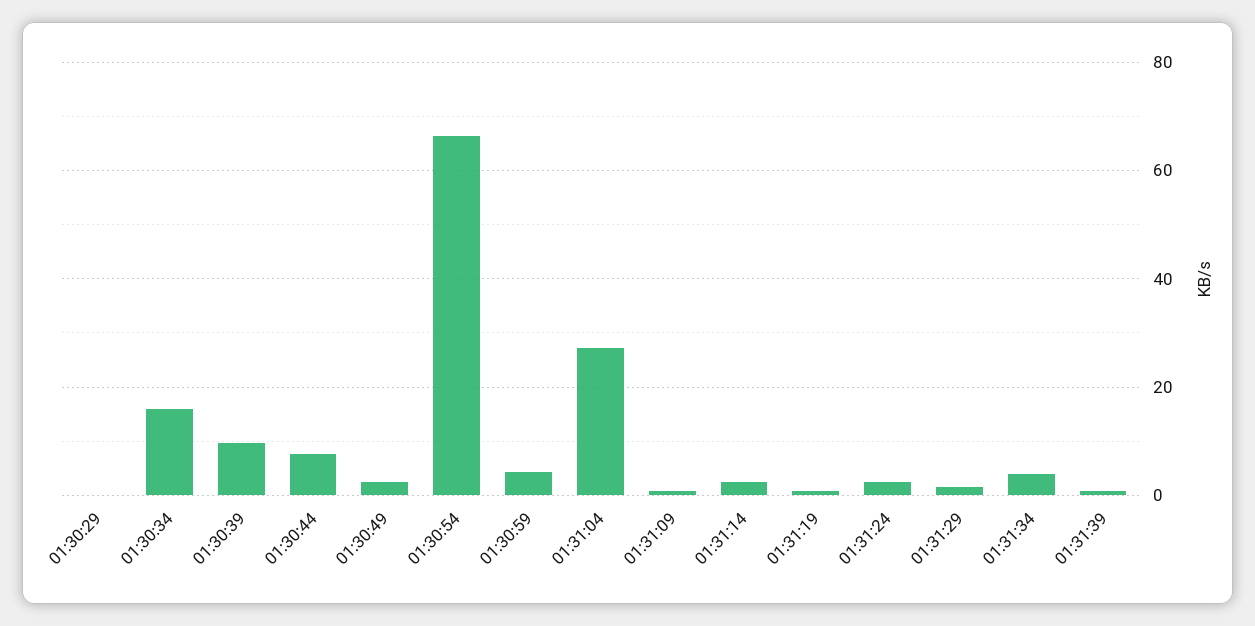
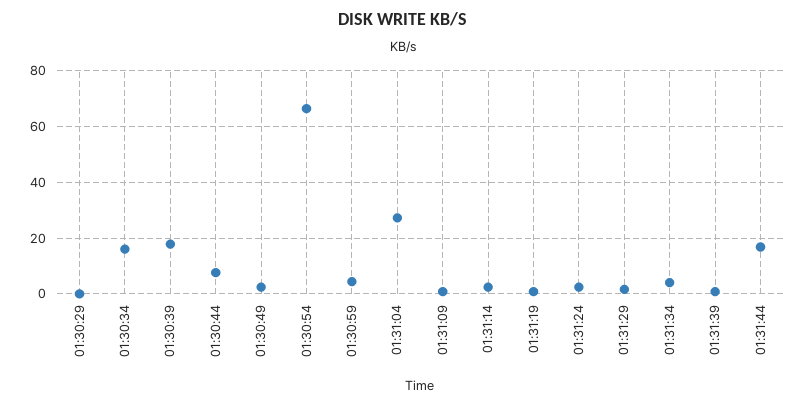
01:30:39: 10 -> 17.5
01:31:44: none -> 17.5

